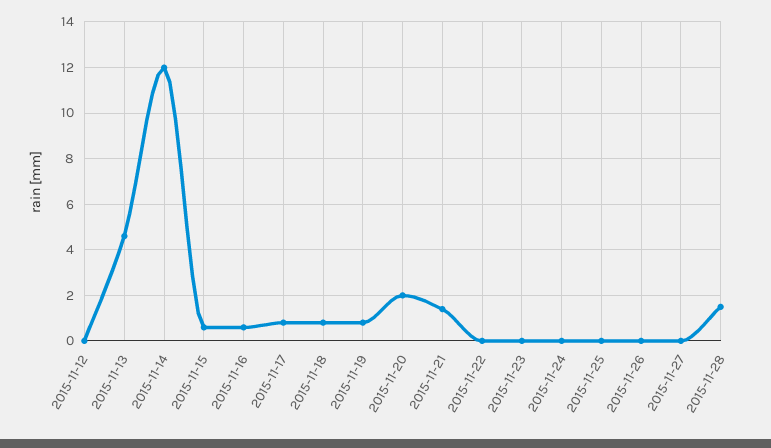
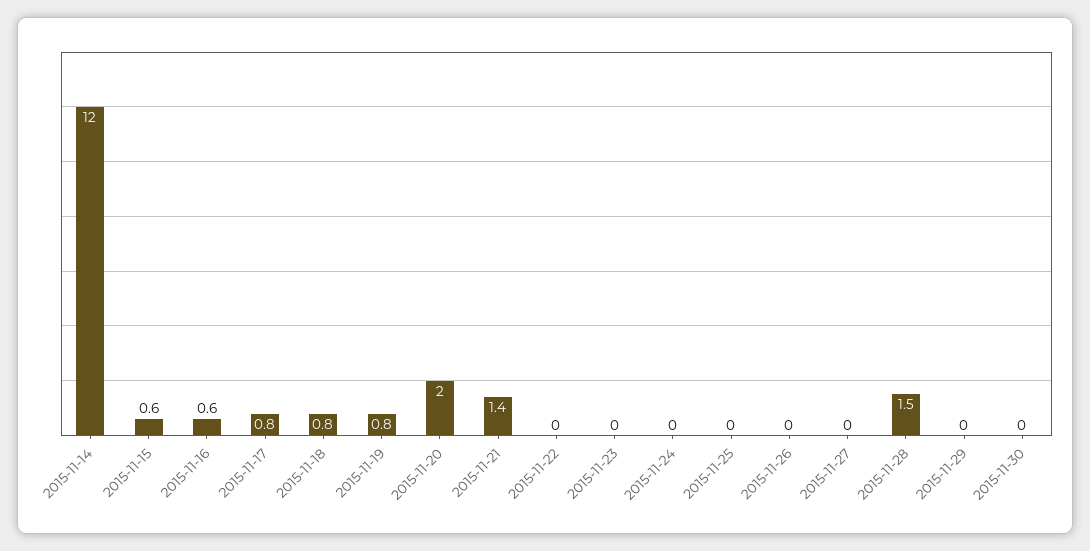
2015-11-12: 0 -> none
2015-11-13: 4.5 -> none
2015-11-29: none -> 0
2015-11-30: none -> 0

